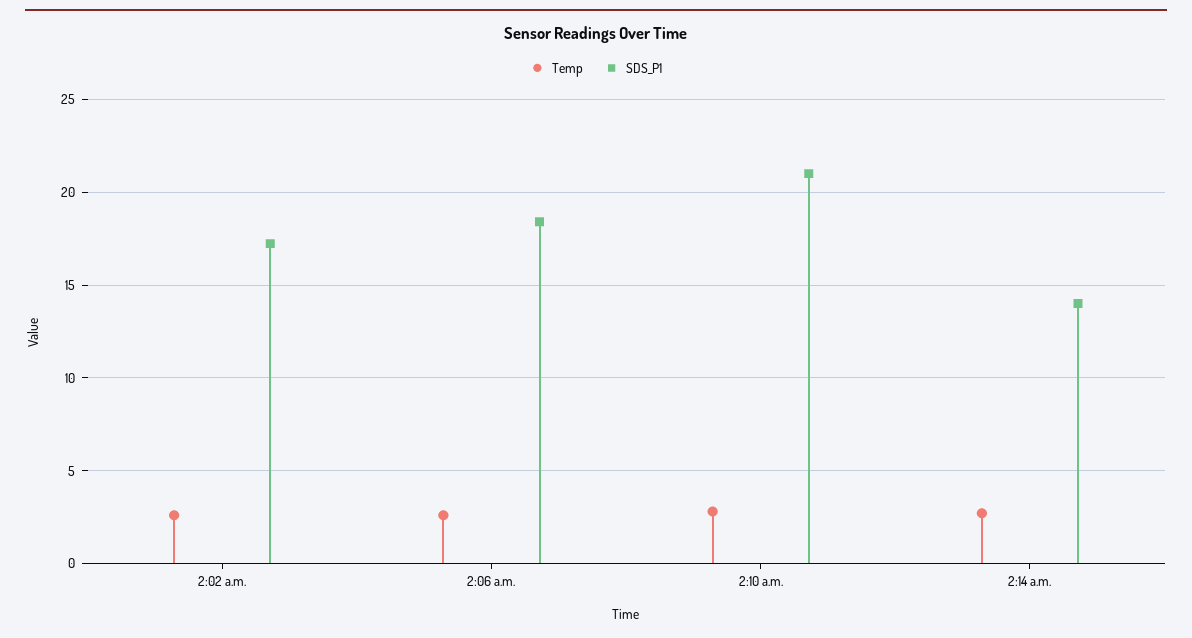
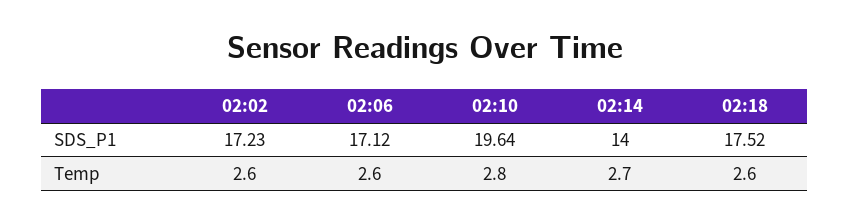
SDS_P1, 2:06 a.m.: 18.5 -> 17.12
SDS_P1, 2:10 a.m.: 21 -> 19.64
SDS_P1, 02:18: none -> 17.52
Temp, 02:18: none -> 2.6

